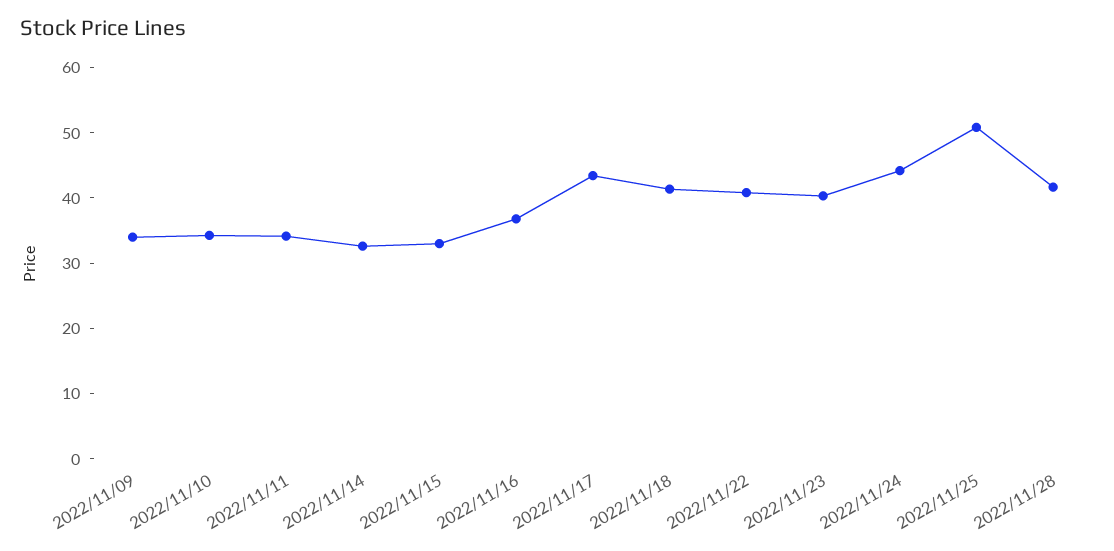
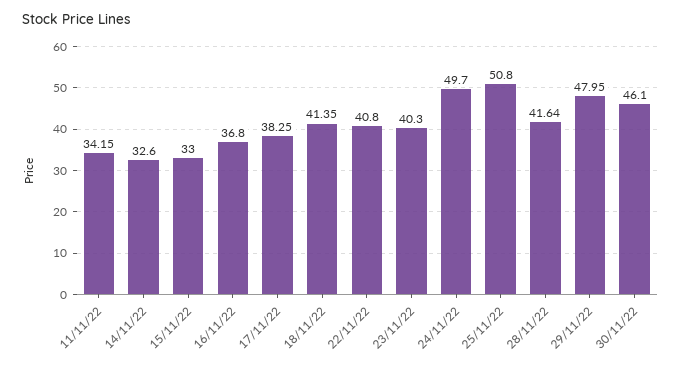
2022/11/09: 34 -> none
2022/11/10: 34 -> none
2022/11/17: 44 -> 38.25
2022/11/24: 44 -> 49.7
29/11/22: none -> 47.95
30/11/22: none -> 46.1

